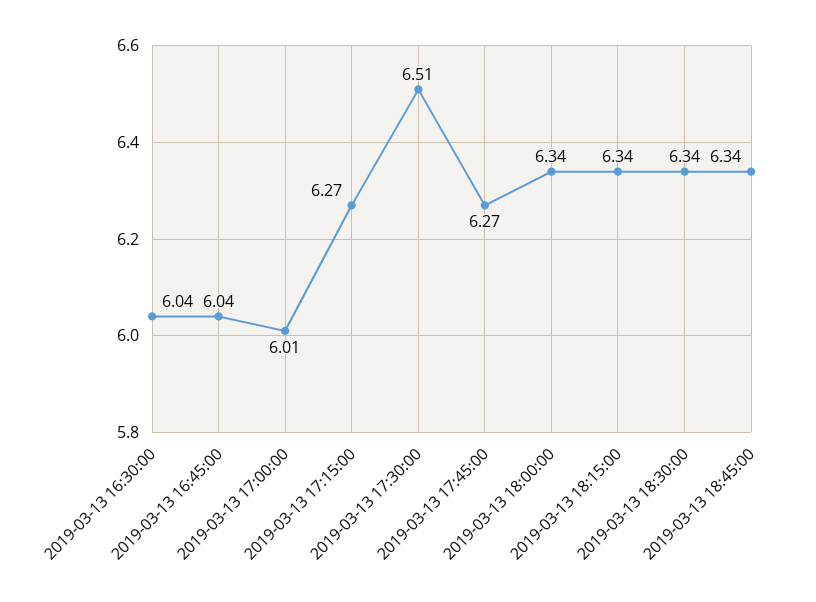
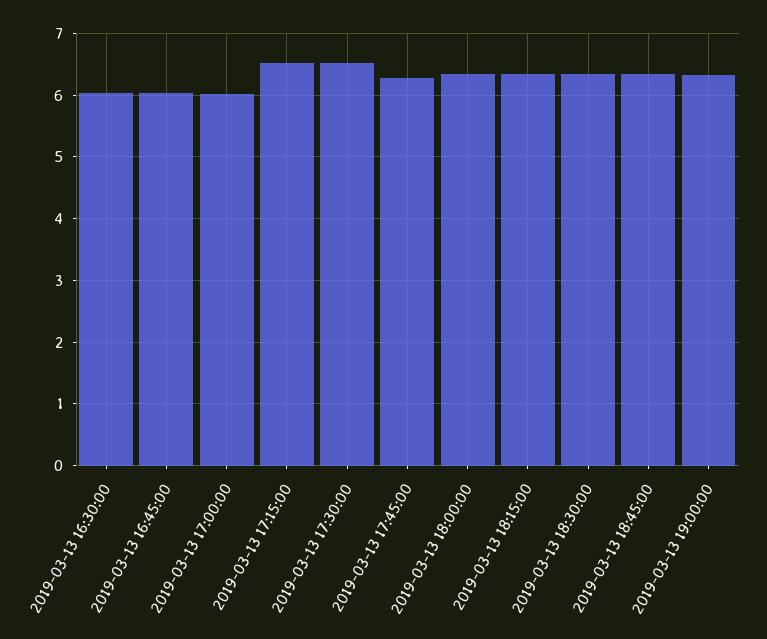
2019-03-13 17:15:00: 6.27 -> 6.5
2019-03-13 19:00:00: none -> 6.3

